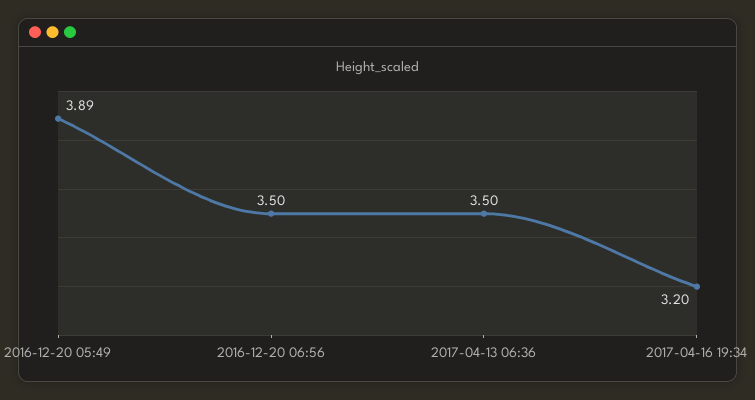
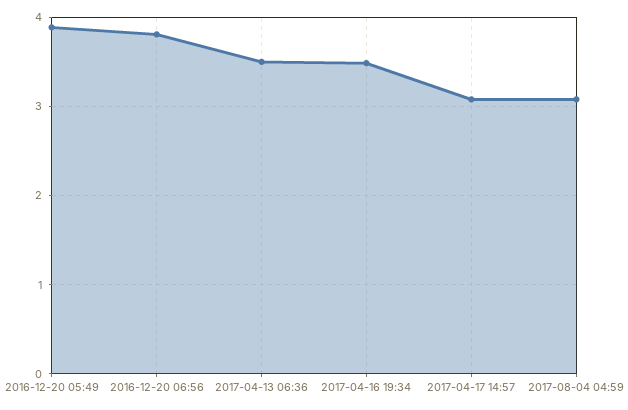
2016-12-20 06:56: 3.5 -> 3.8
2017-04-16 19:34: 3.2 -> 3.5
2017-04-17 14:57: none -> 3.1
2017-08-04 04:59: none -> 3.1

